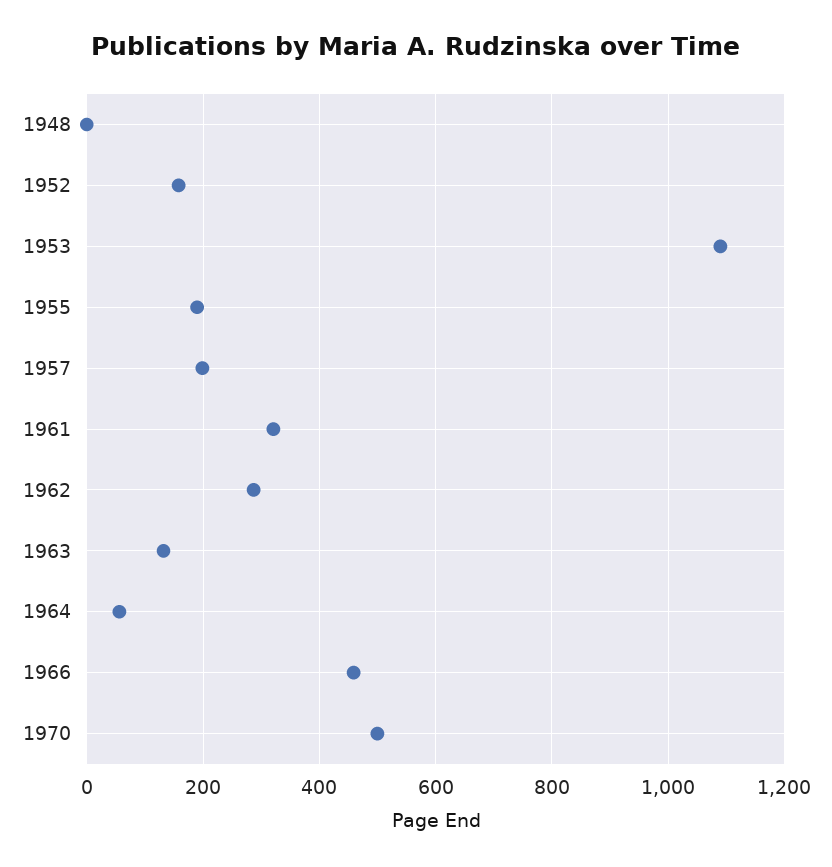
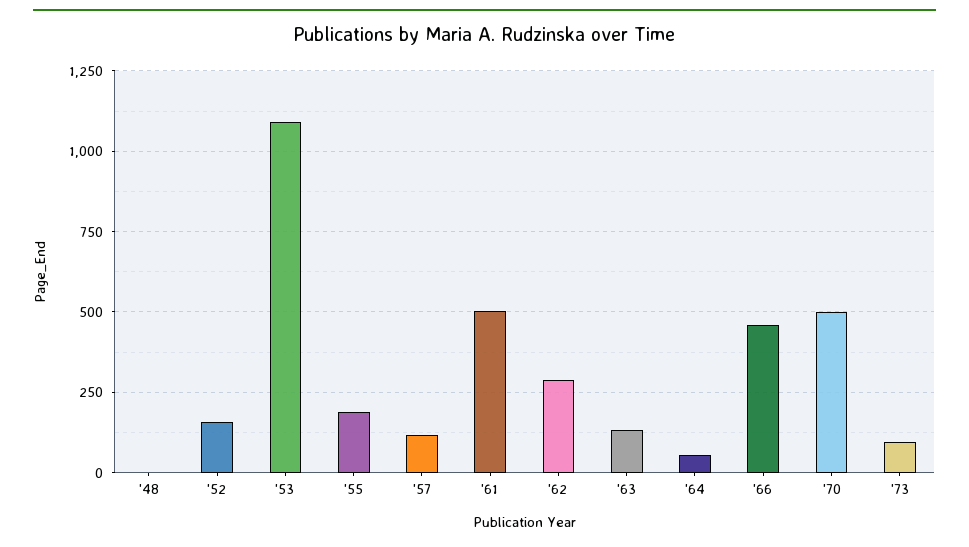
1957: 200 -> 125
1961: 320 -> 500
'73: none -> 100

